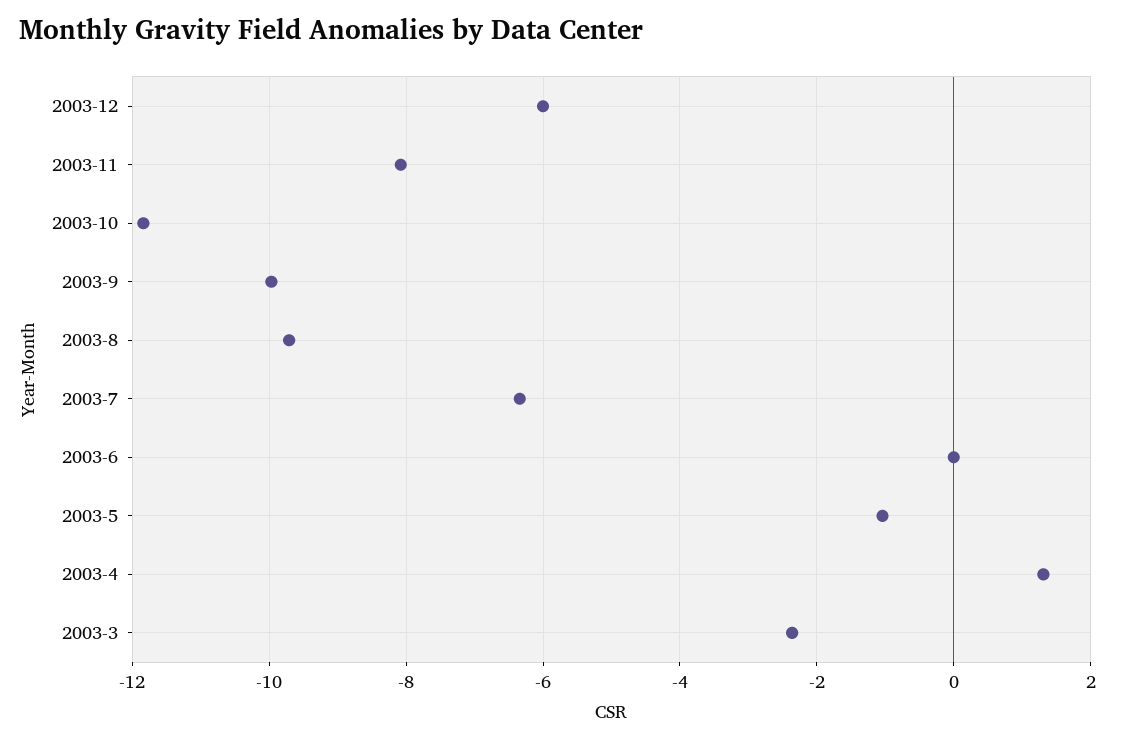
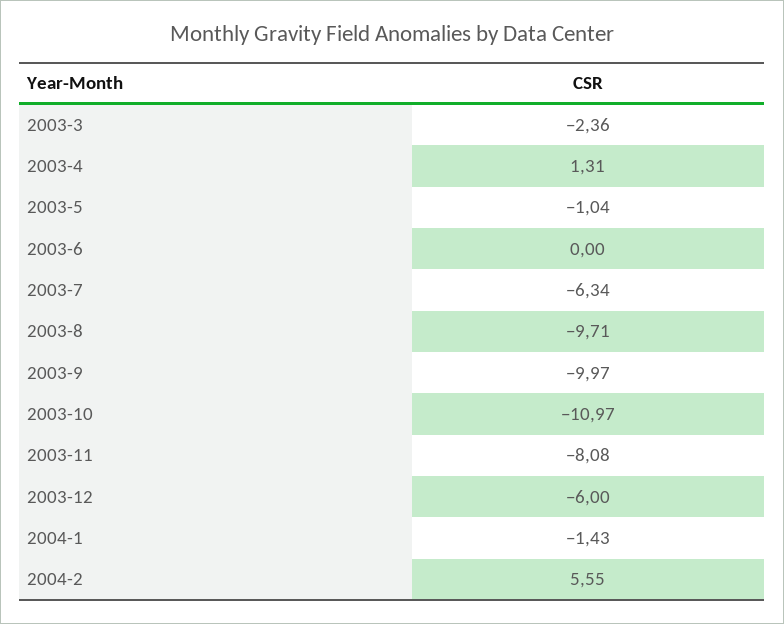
2003-10: -11.8 -> -10.97
2004-1: none -> -1.43
2004-2: none -> 5.55

